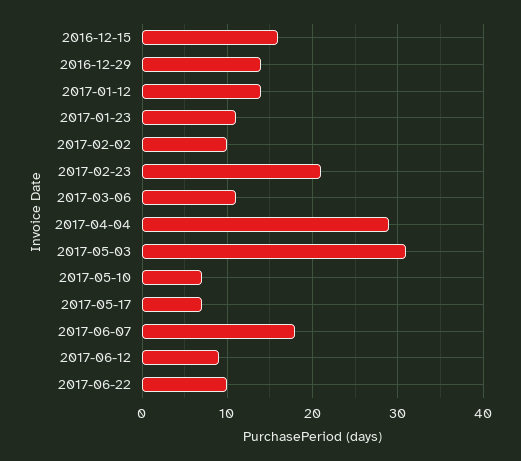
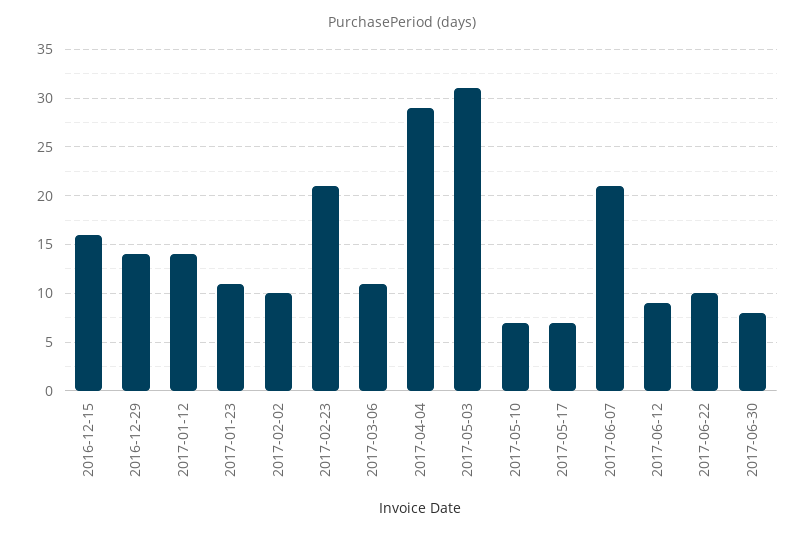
2017-06-07: 18 -> 21
2017-06-30: none -> 8

